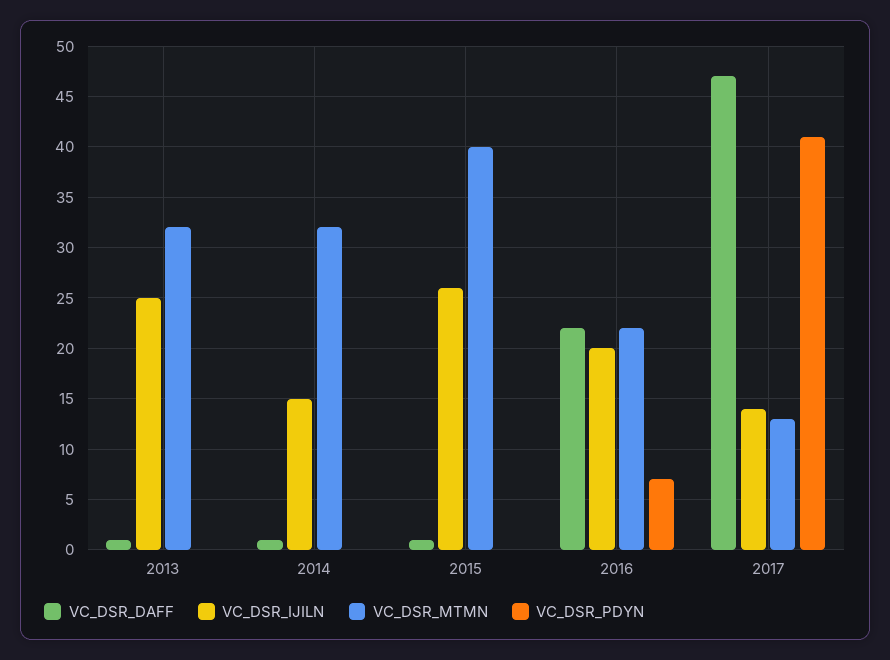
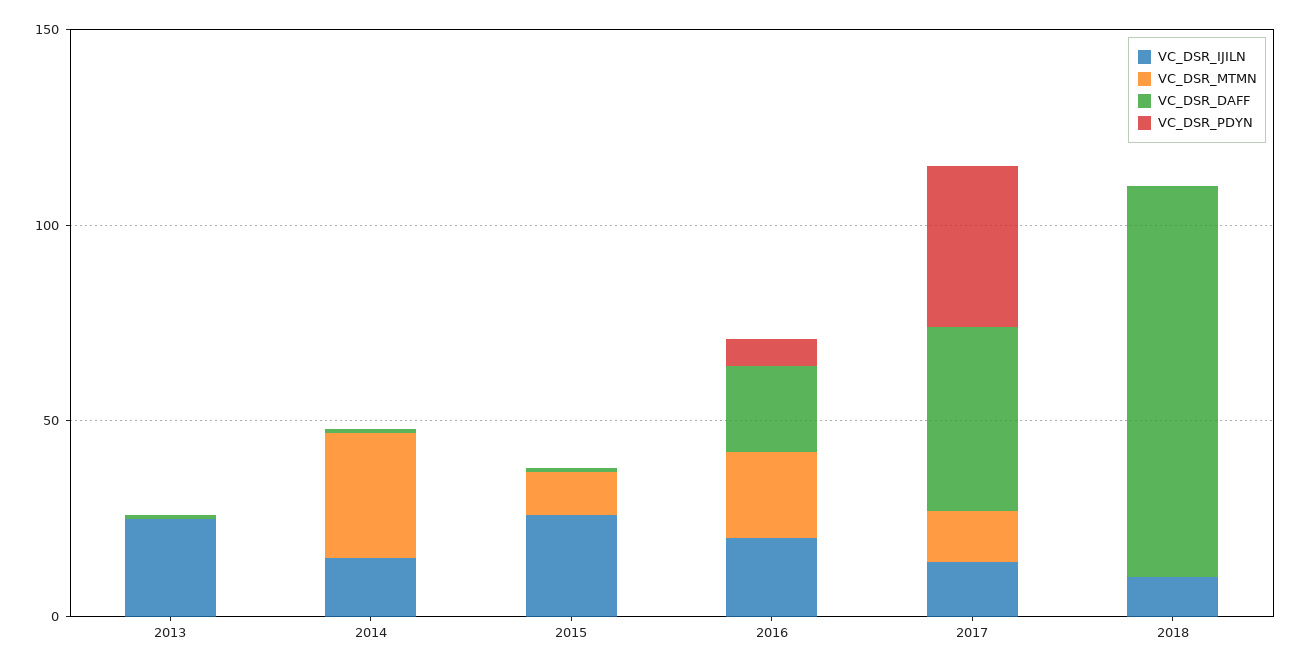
VC_DSR_MTMN, 2013: 32 -> 0
VC_DSR_MTMN, 2015: 40 -> 10
VC_DSR_IJILN, 2018: none -> 10
VC_DSR_MTMN, 2018: none -> 0
VC_DSR_DAFF, 2018: none -> 100
VC_DSR_PDYN, 2018: none -> 0

